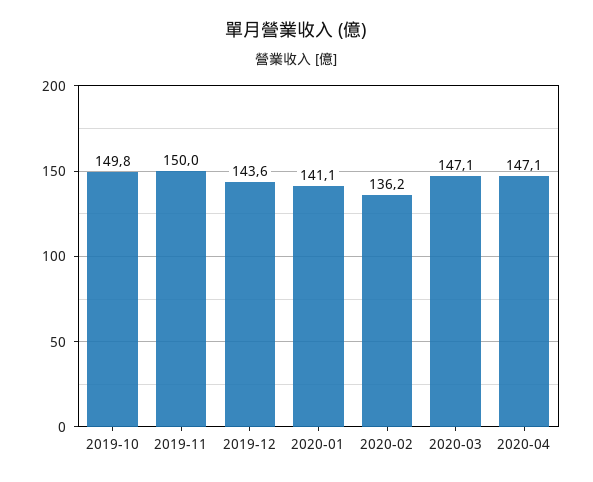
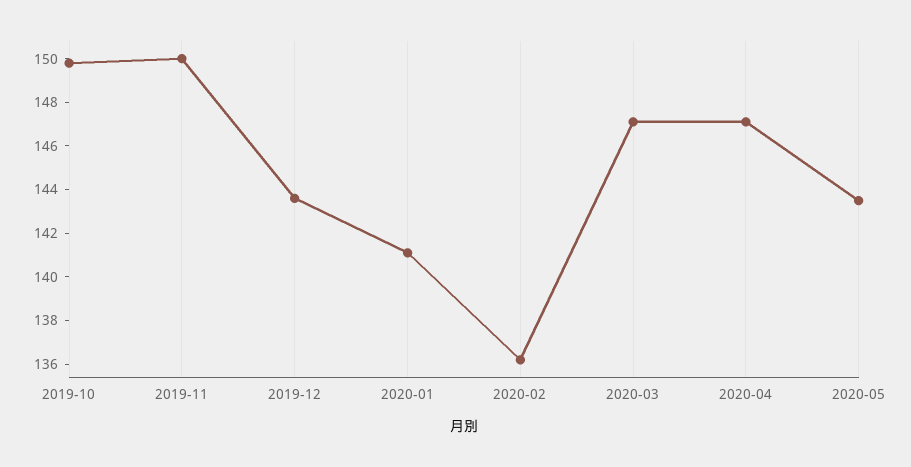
2020-05: none -> 143.5

